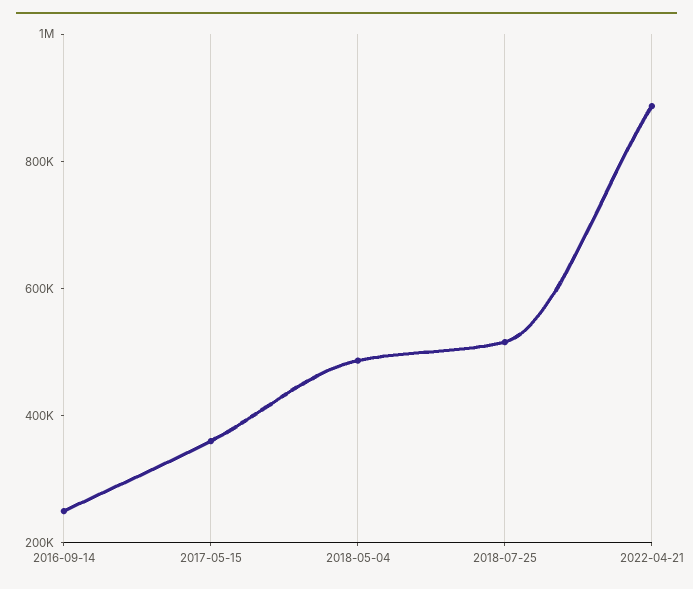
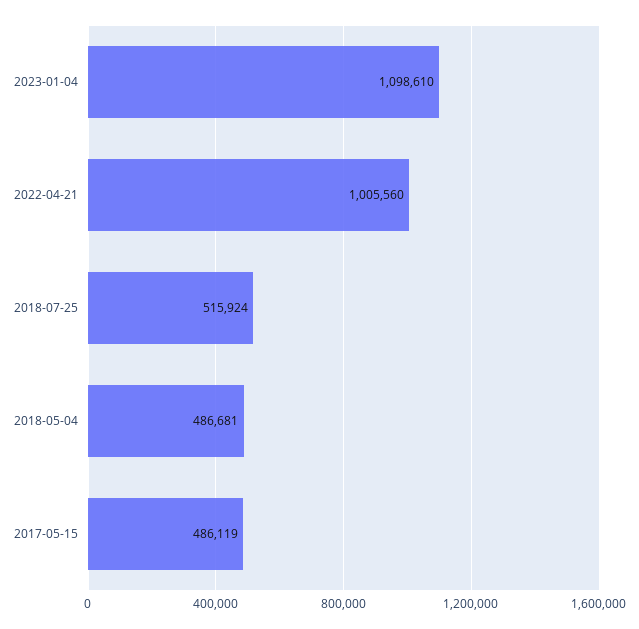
2016-09-14: 250000 -> none
2017-05-15: 350000 -> 486119
2022-04-21: 900000 -> 1005560
2023-01-04: none -> 1098610

